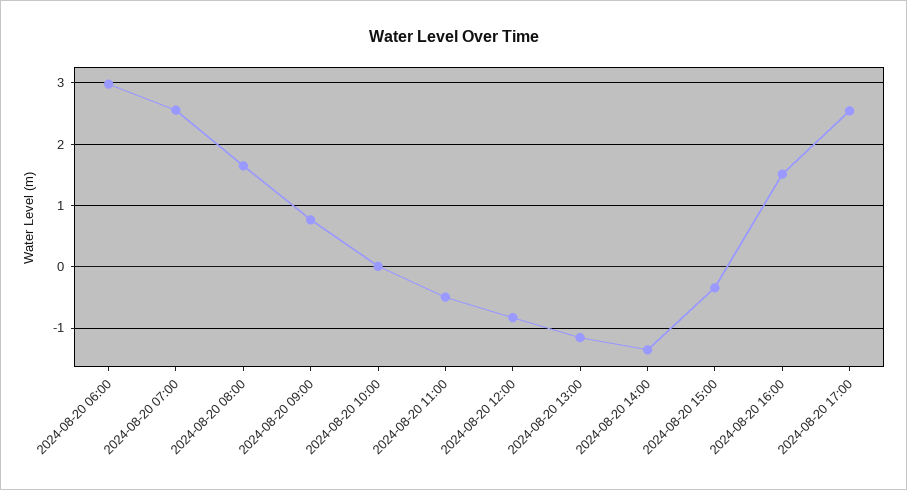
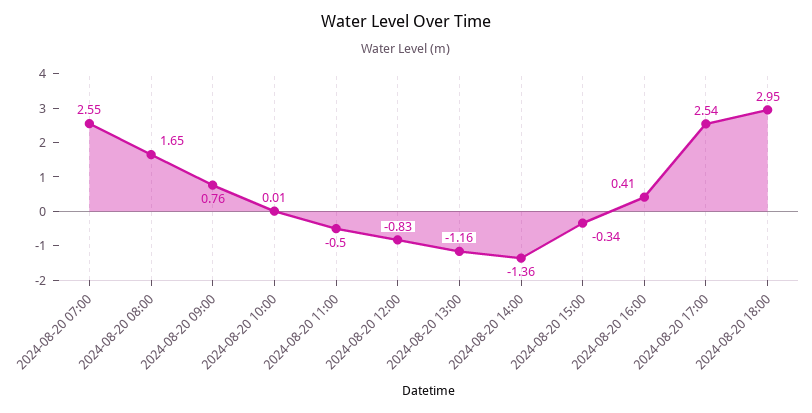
2024-08-20 06:00: 3 -> none
2024-08-20 16:00: 1.5 -> 0.41
2024-08-20 18:00: none -> 2.95

